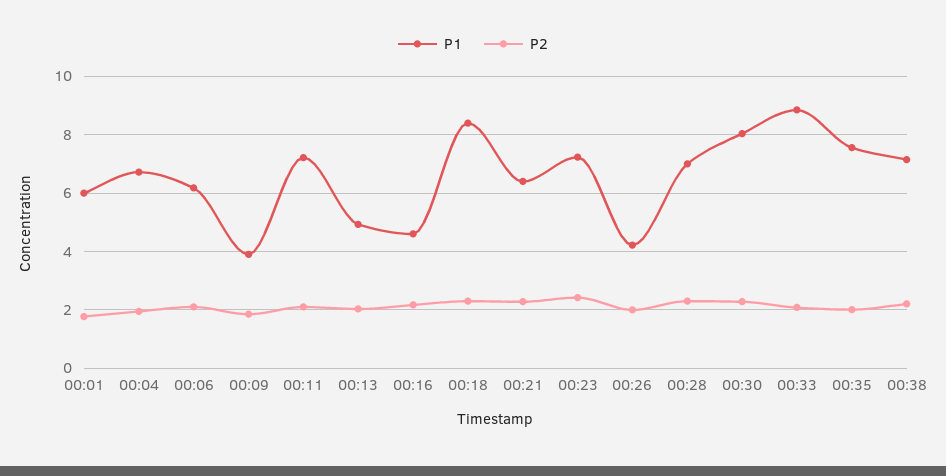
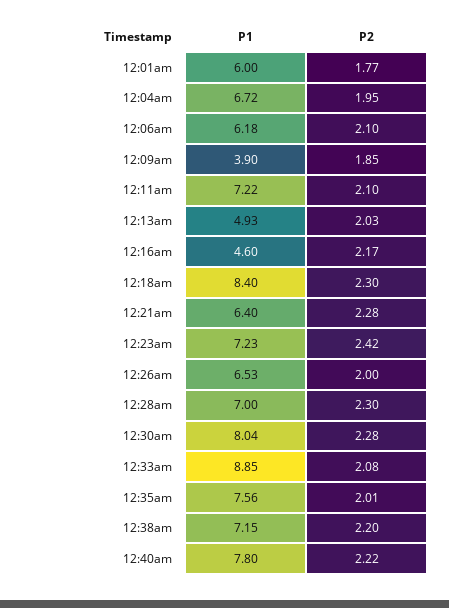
P1, 00:26: 4.25 -> 6.53
P1, 12:40am: none -> 7.8
P2, 12:40am: none -> 2.22

